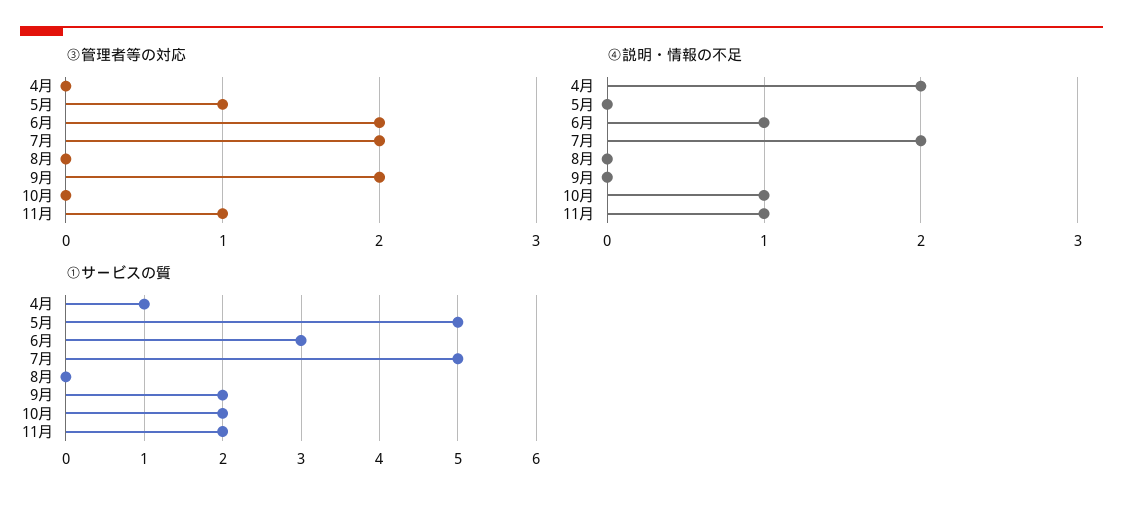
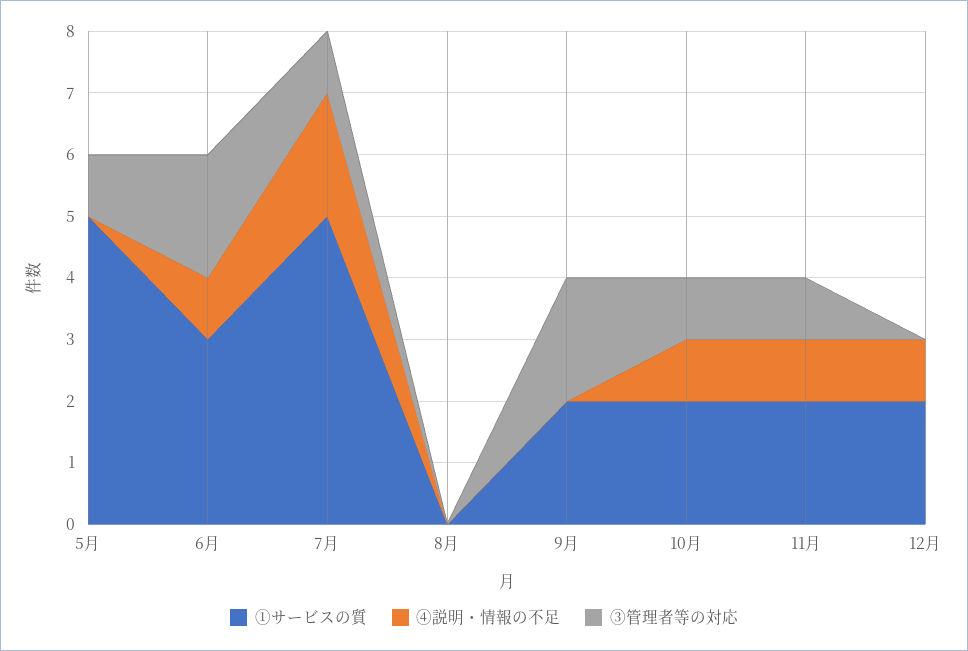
③管理者等の対応, 4月: 0 -> none
③管理者等の対応, 7月: 2 -> 1
③管理者等の対応, 10月: 0 -> 1
④説明・情報の不足, 4月: 2 -> none
①サービスの質, 4月: 1 -> none
①サービスの質, 12月: none -> 2
④説明・情報の不足, 12月: none -> 1
③管理者等の対応, 12月: none -> 0

